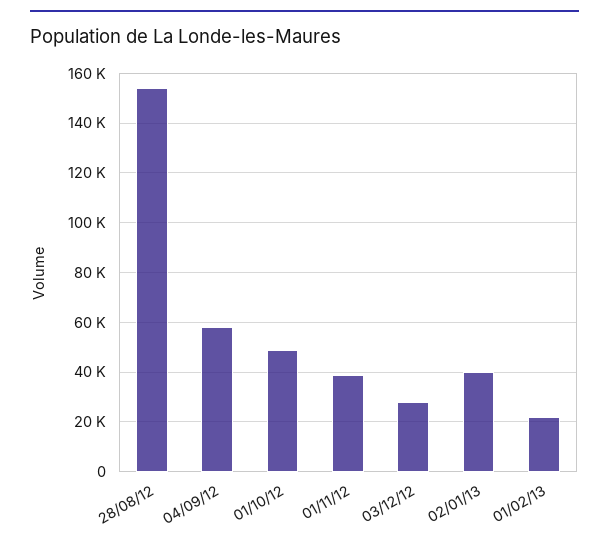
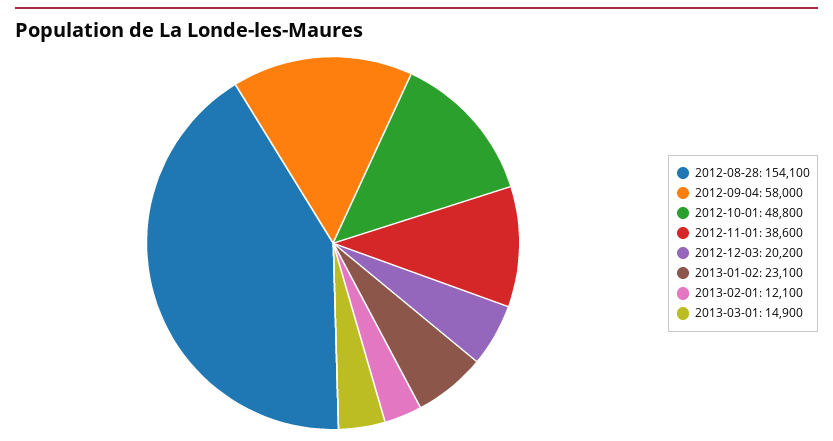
03/12/12: 27500 -> 20200
02/01/13: 40000 -> 23100
01/02/13: 22500 -> 12100
2013-03-01: none -> 14900

